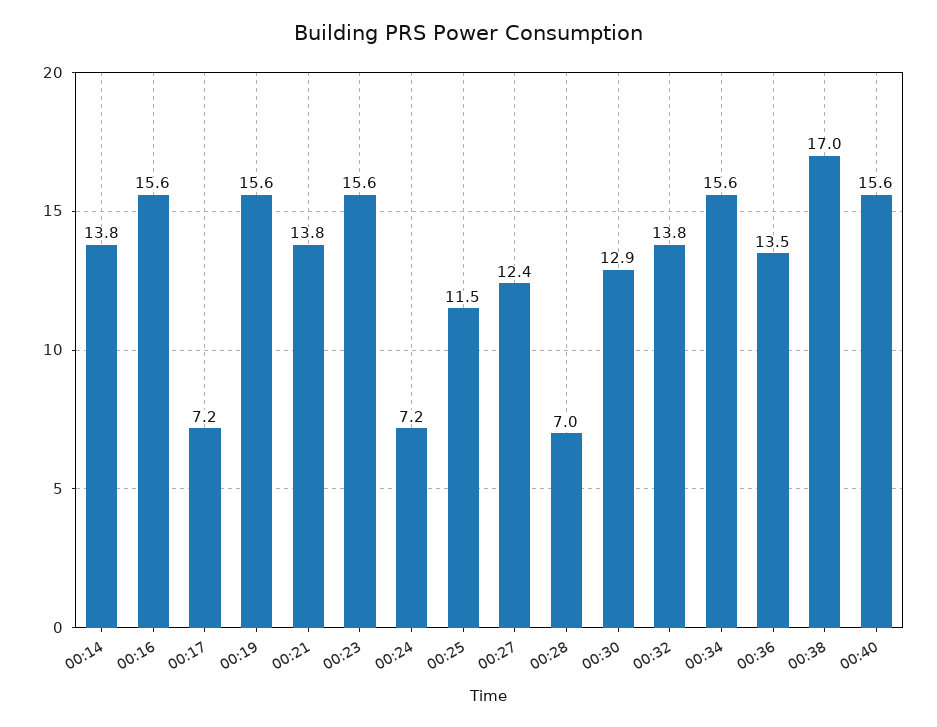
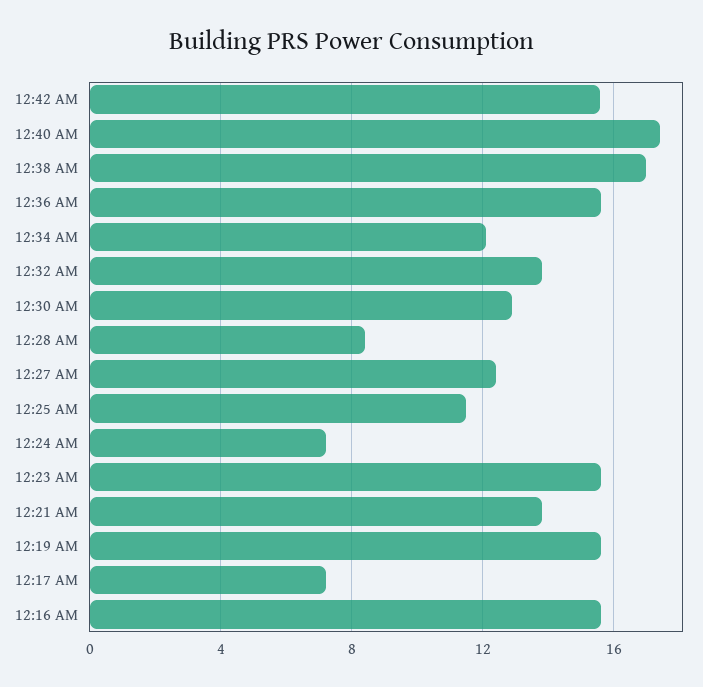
00:14: 13.8 -> none
00:28: 7 -> 8.5
00:34: 15.6 -> 12
00:36: 13.5 -> 15.5
00:40: 15.6 -> 17.5
12:42 AM: none -> 15.5

